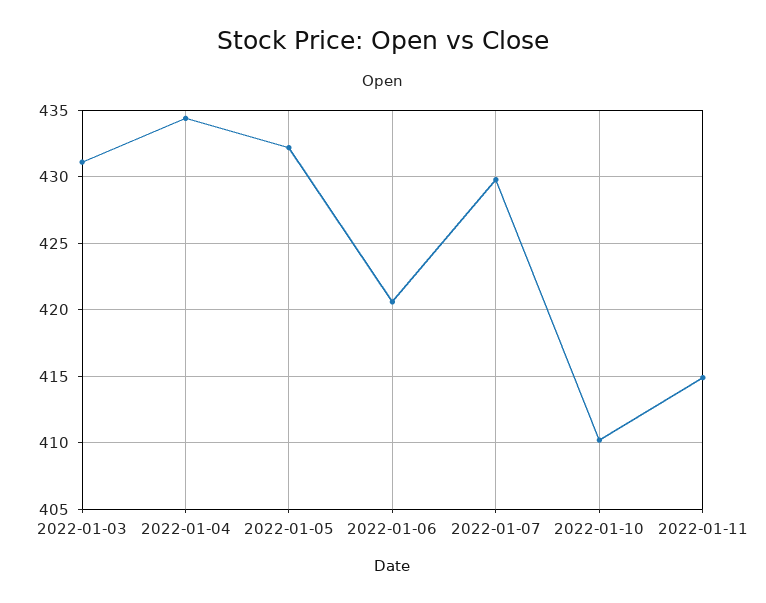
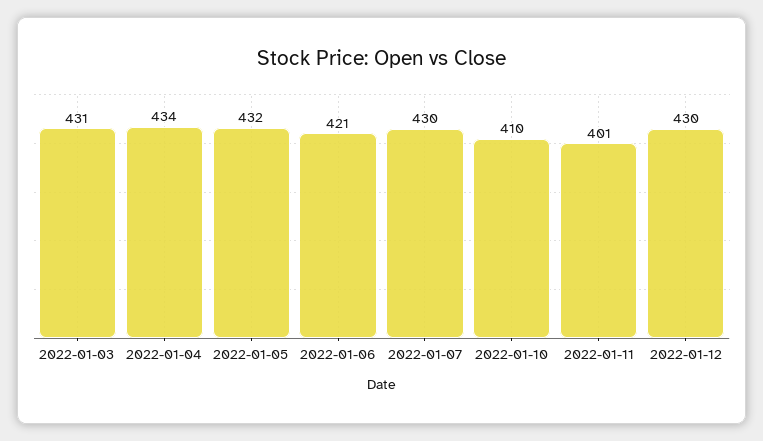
2022-01-11: 415 -> 401
2022-01-12: none -> 430

